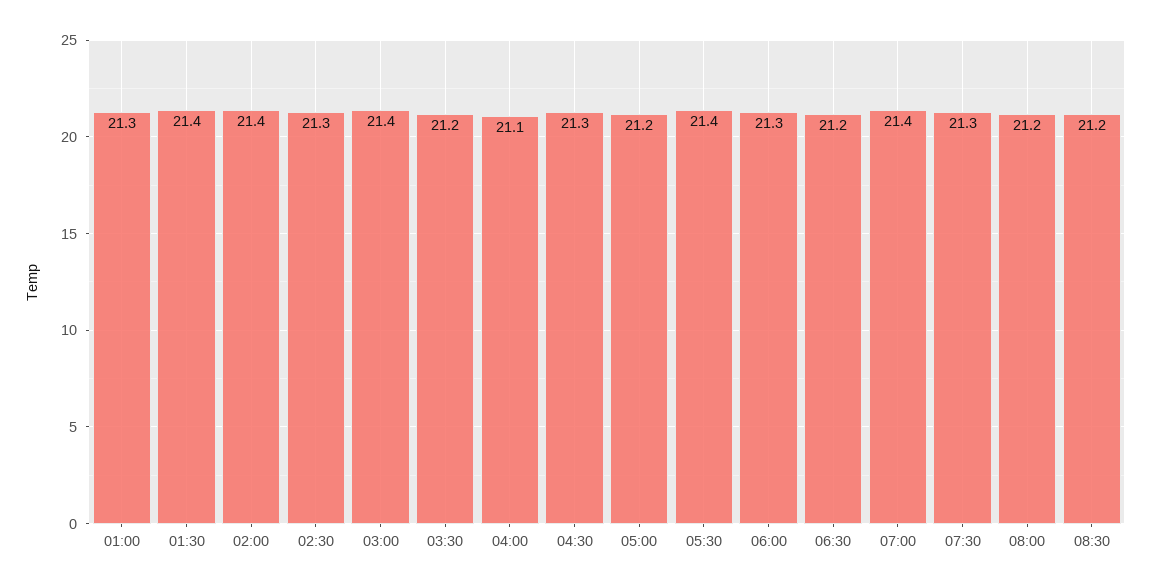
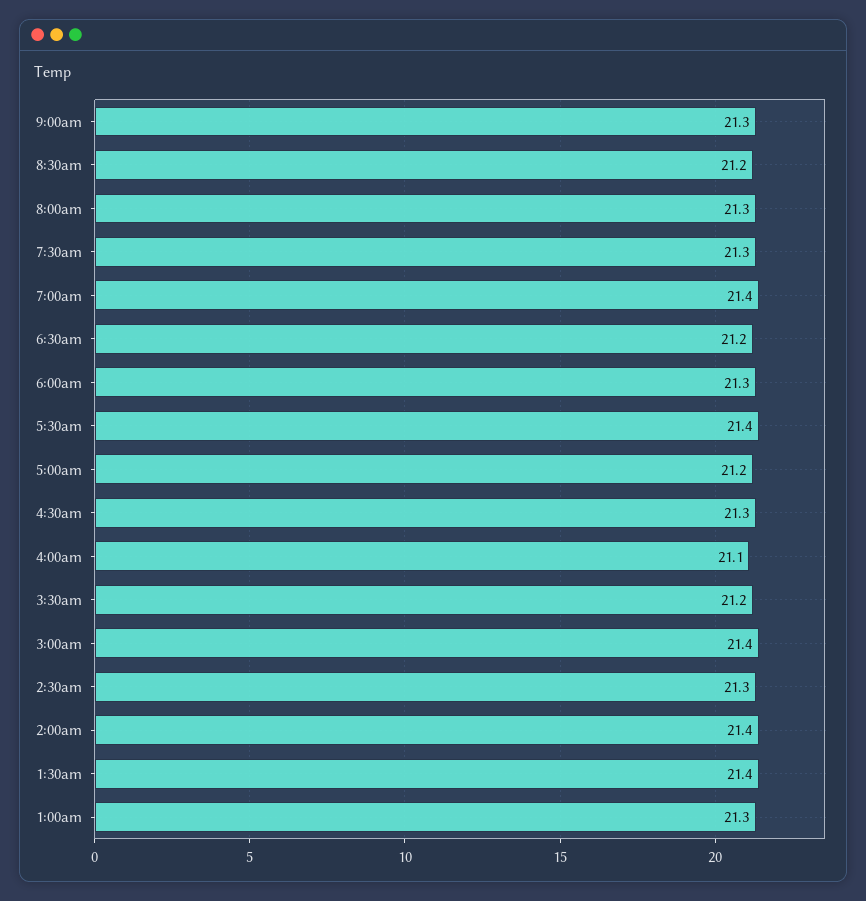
08:00: 21.2 -> 21.3
9:00am: none -> 21.3

